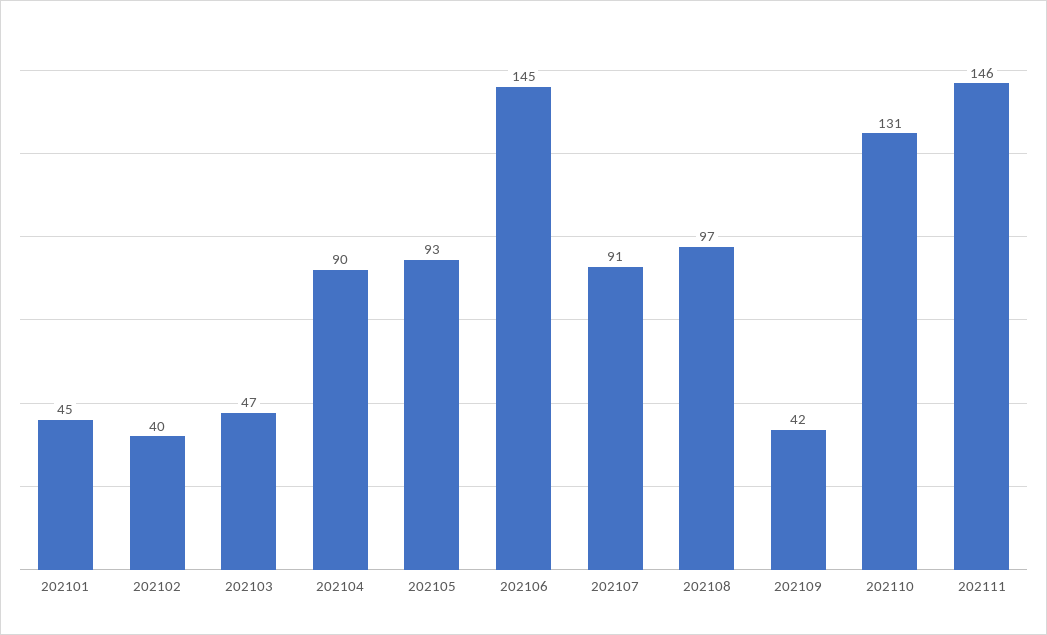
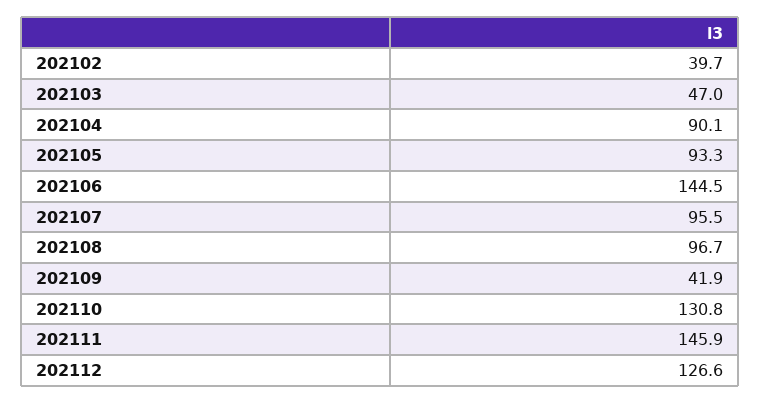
202101: 45 -> none
202107: 91 -> 95.5
202112: none -> 126.6

